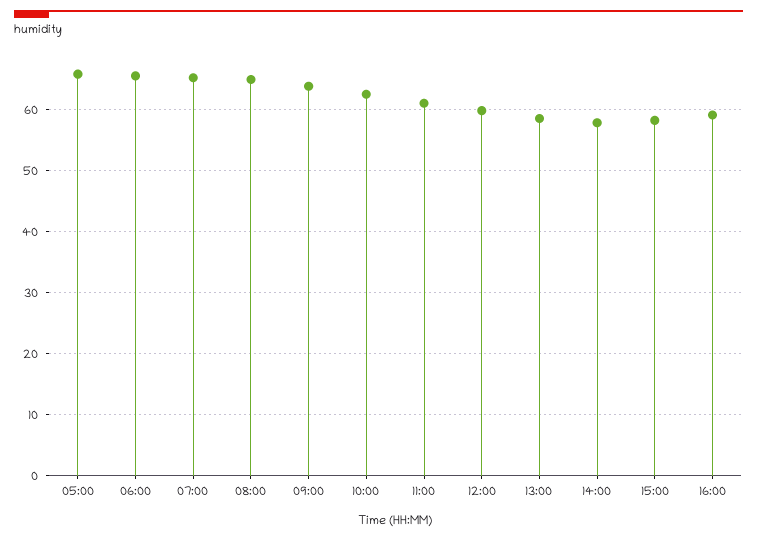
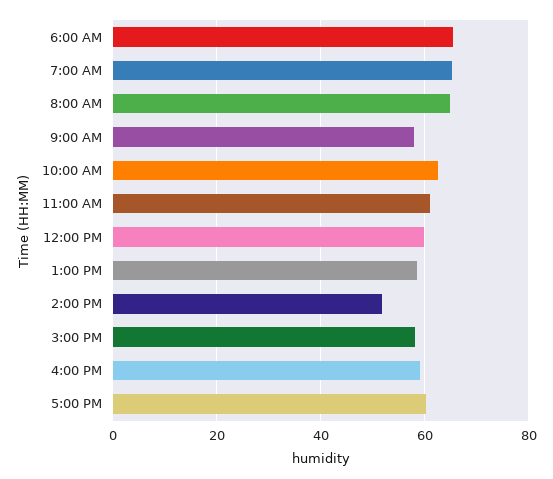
05:00: 66 -> none
09:00: 64 -> 58
14:00: 58 -> 52
5:00 PM: none -> 60

